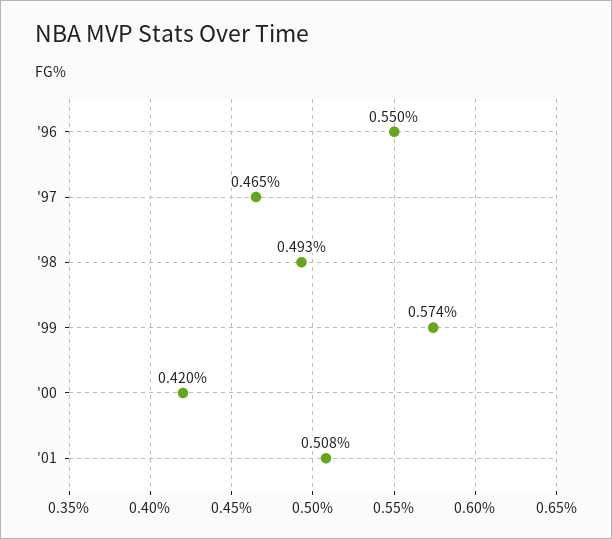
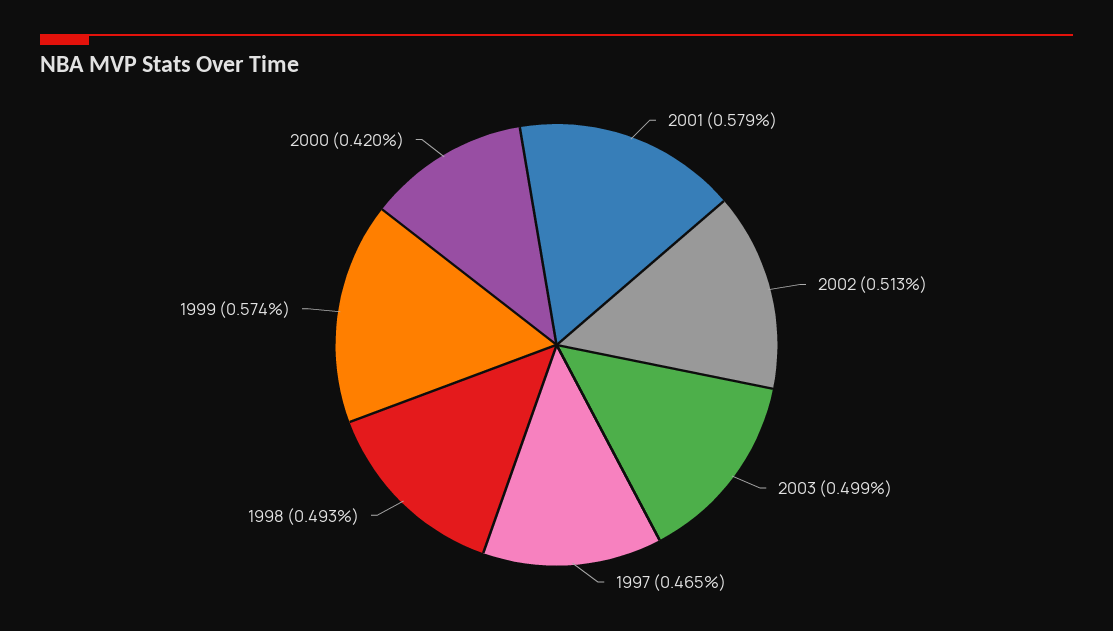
'96: 0.55 -> none
'01: 0.508 -> 0.579
2002: none -> 0.513
2003: none -> 0.499

